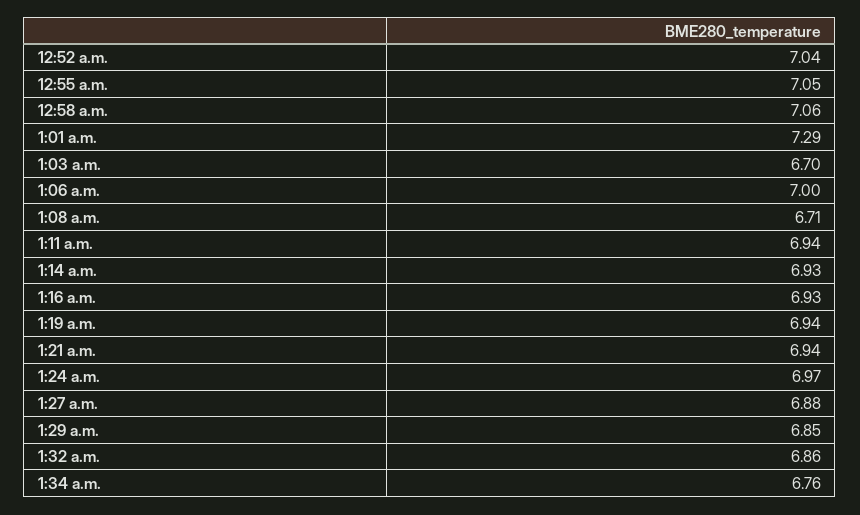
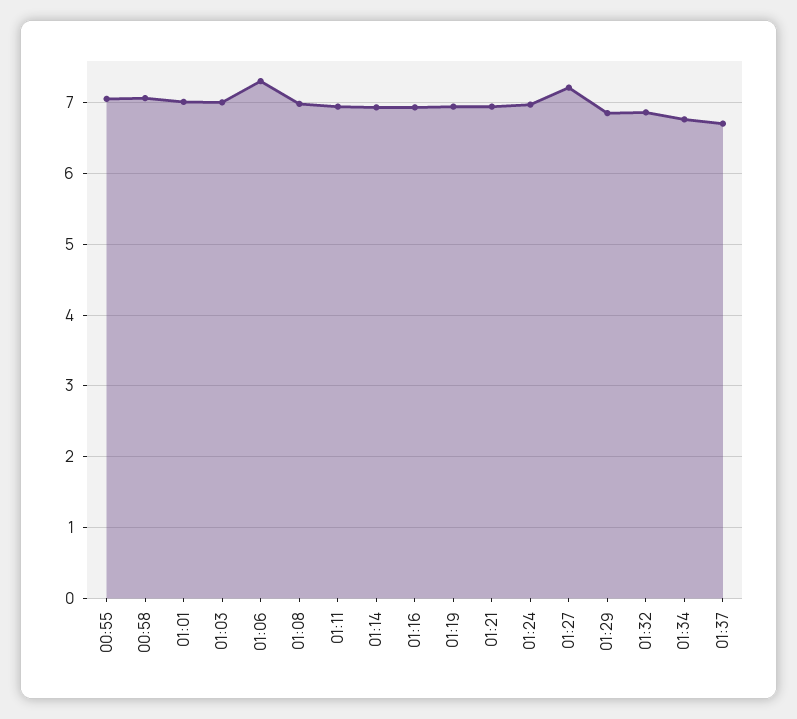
12:52 a.m.: 7.04 -> none
1:01 a.m.: 7.29 -> 7
1:03 a.m.: 6.7 -> 7
1:06 a.m.: 7 -> 7.3
1:08 a.m.: 6.71 -> 7
1:27 a.m.: 6.88 -> 7.2
01:37: none -> 6.7

